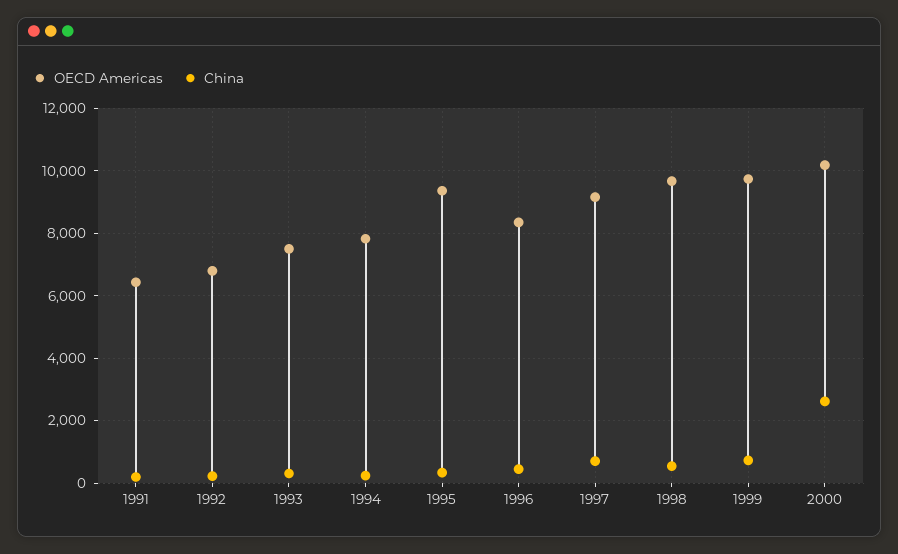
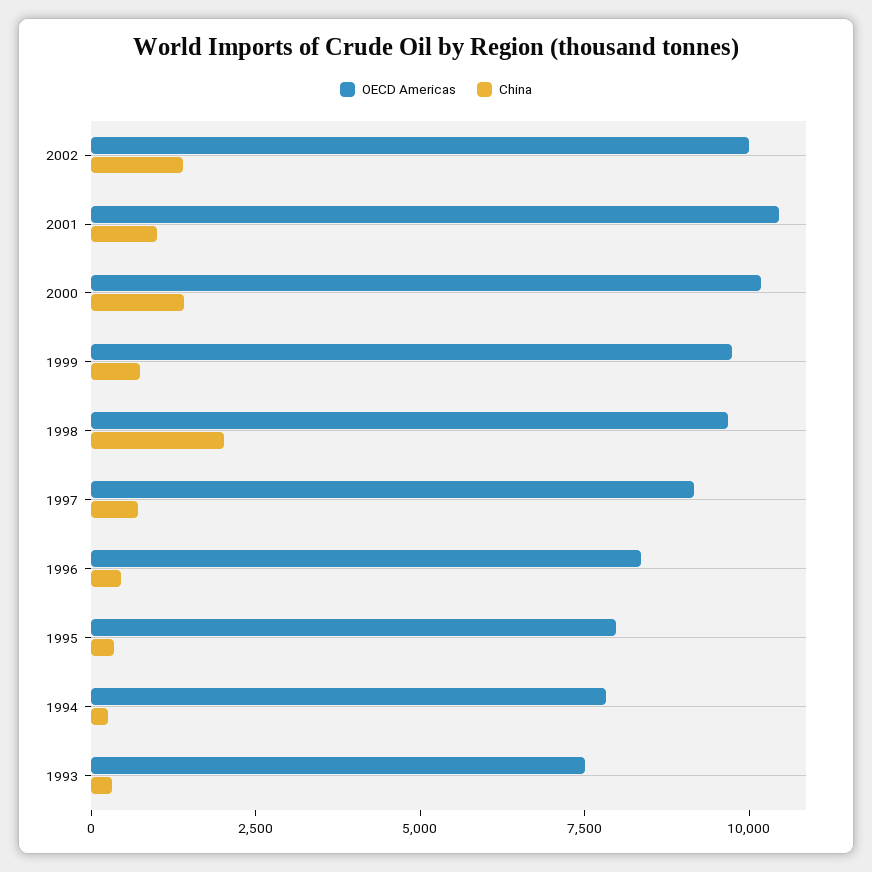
OECD Americas, 1991: 6400 -> none
China, 1991: 200 -> none
OECD Americas, 1992: 6800 -> none
China, 1992: 200 -> none
OECD Americas, 1995: 9400 -> 8000
China, 1998: 600 -> 2000
China, 2000: 2600 -> 1500
OECD Americas, 2002: none -> 10000
China, 2002: none -> 1500
OECD Americas, 2001: none -> 10500
China, 2001: none -> 1000

